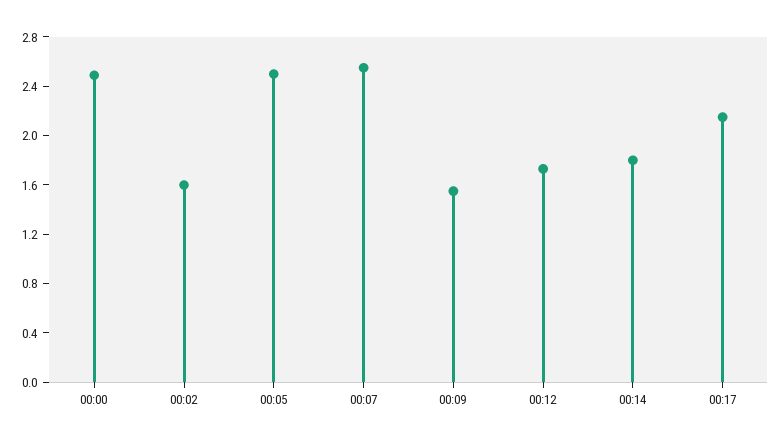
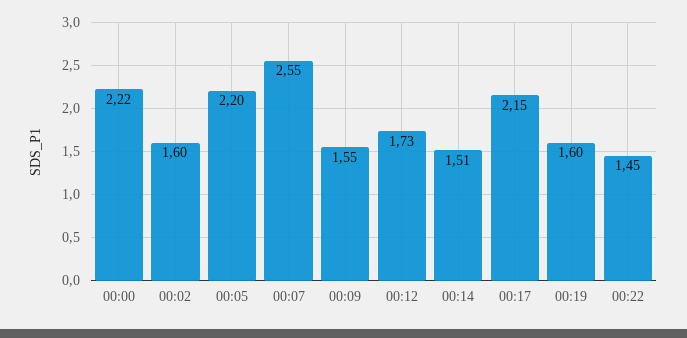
00:00: 2.5 -> 2.22
00:05: 2.5 -> 2.2
00:14: 1.8 -> 1.51
00:19: none -> 1.6
00:22: none -> 1.45

